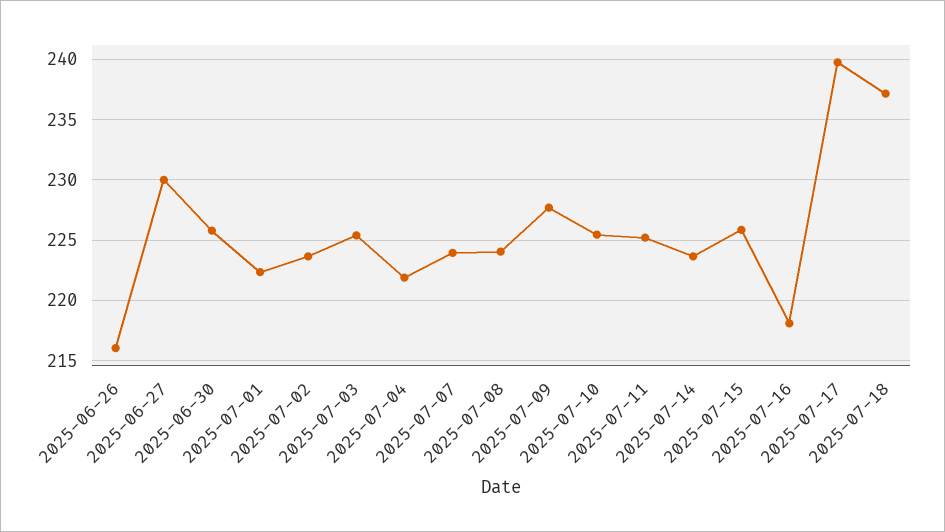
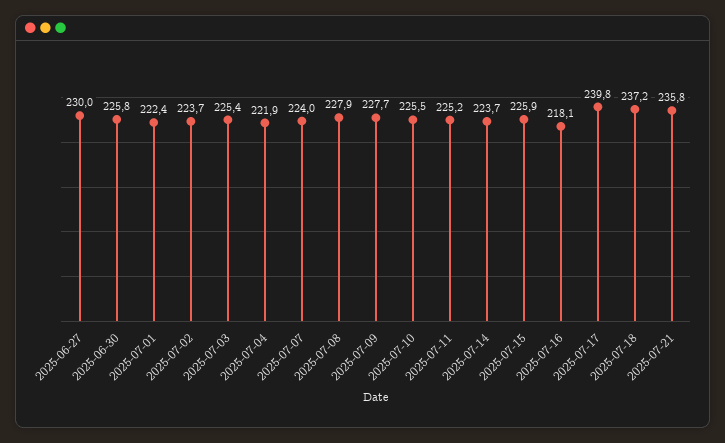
2025-06-26: 216 -> none
2025-07-08: 224 -> 227.9
2025-07-21: none -> 235.8

